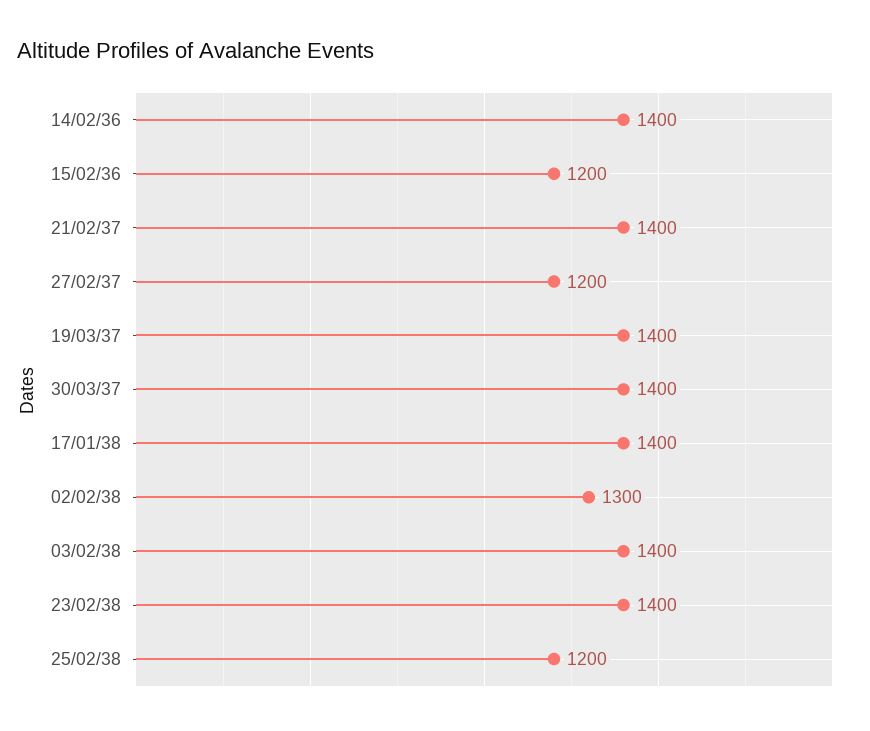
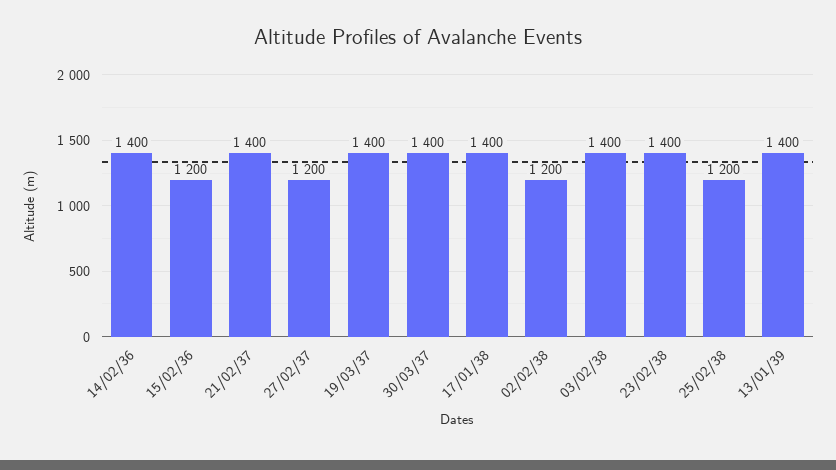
02/02/38: 1300 -> 1200
13/01/39: none -> 1400

